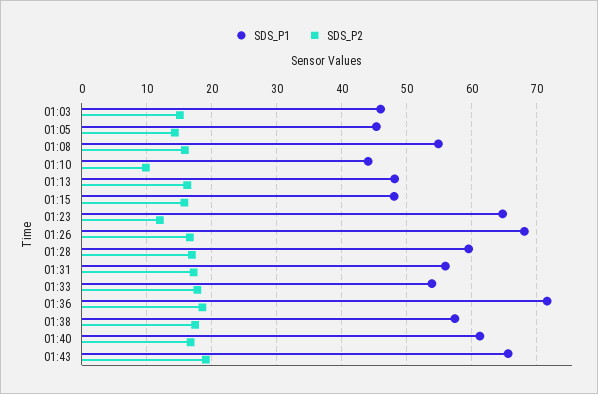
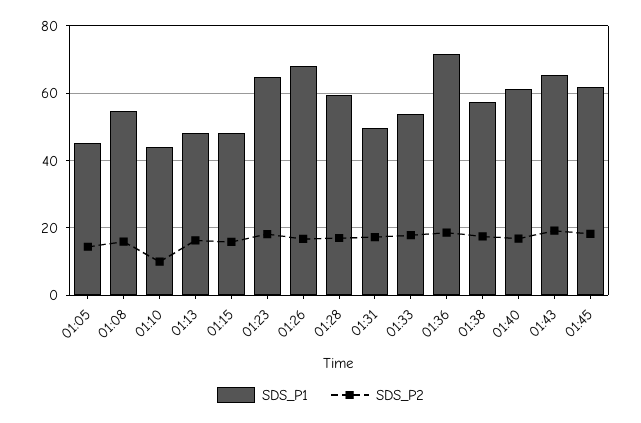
SDS_P1, 01:03: 46 -> none
SDS_P2, 01:03: 15 -> none
SDS_P2, 01:23: 12 -> 18
SDS_P1, 01:31: 56 -> 50
SDS_P1, 01:45: none -> 62
SDS_P2, 01:45: none -> 18

